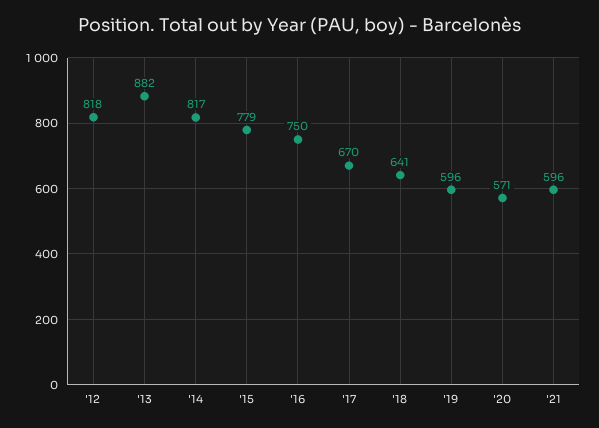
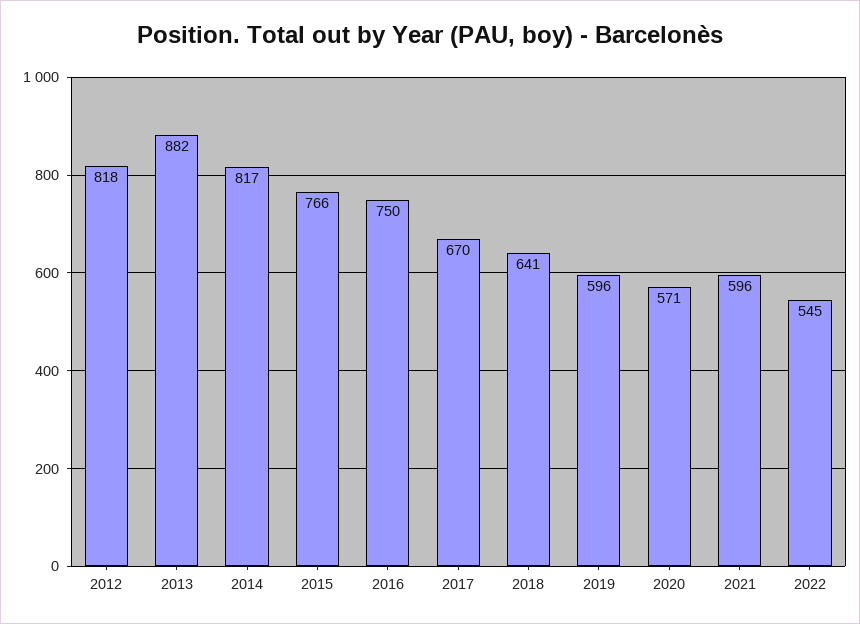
'15: 779 -> 766
2022: none -> 545

